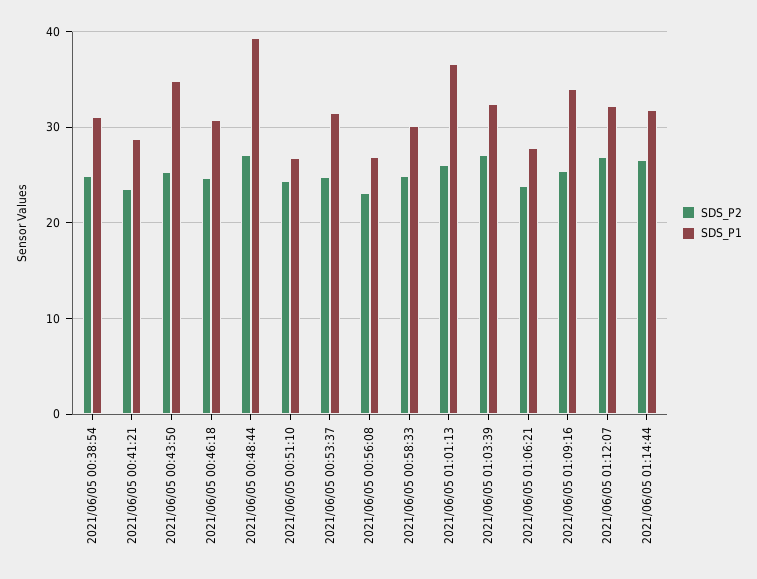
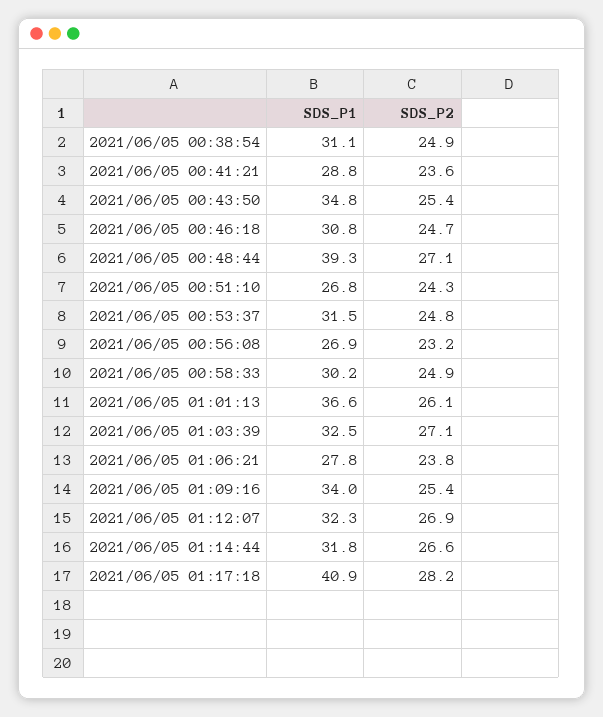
SDS_P1, 2021/06/05 01:17:18: none -> 40.9
SDS_P2, 2021/06/05 01:17:18: none -> 28.2

